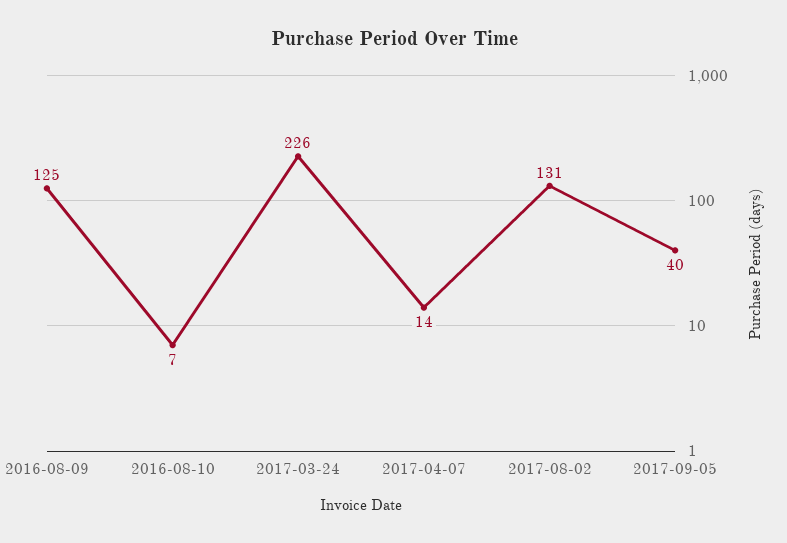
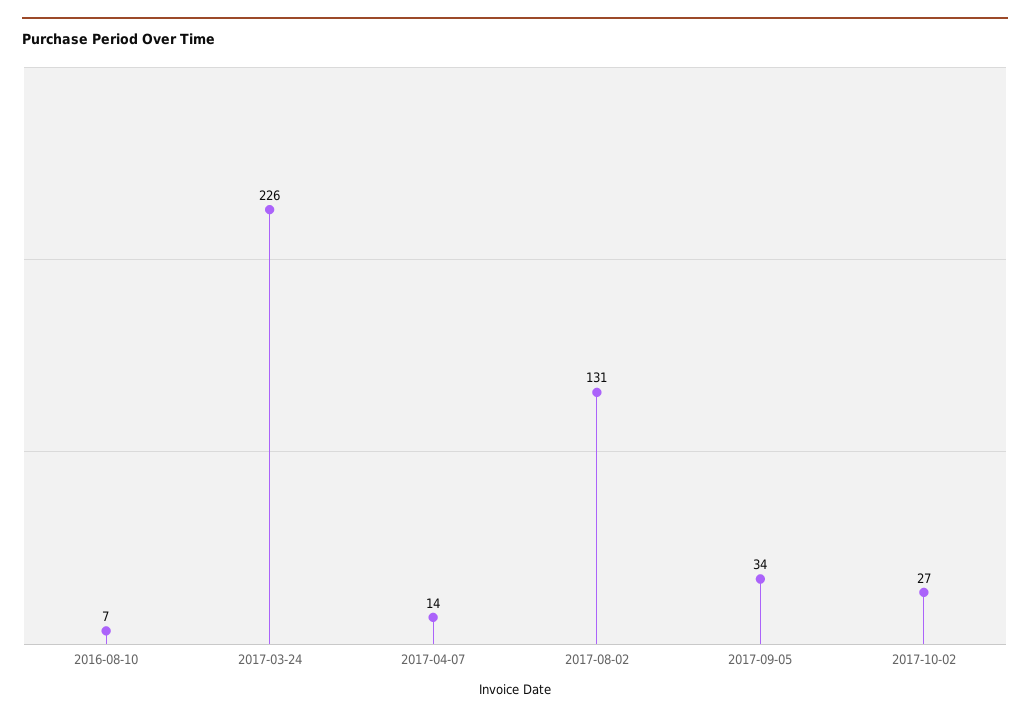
2016-08-09: 125 -> none
2017-09-05: 40 -> 34
2017-10-02: none -> 27

